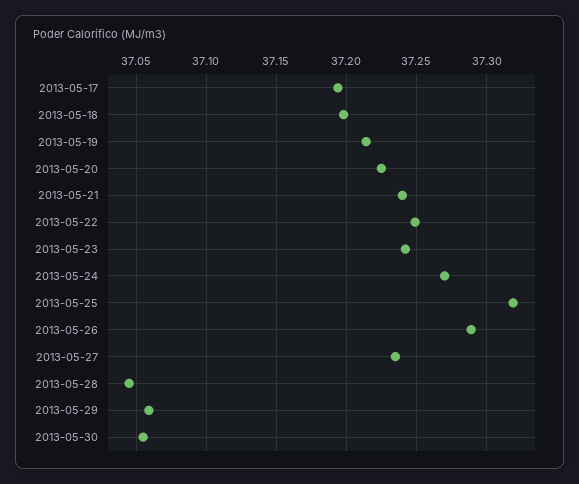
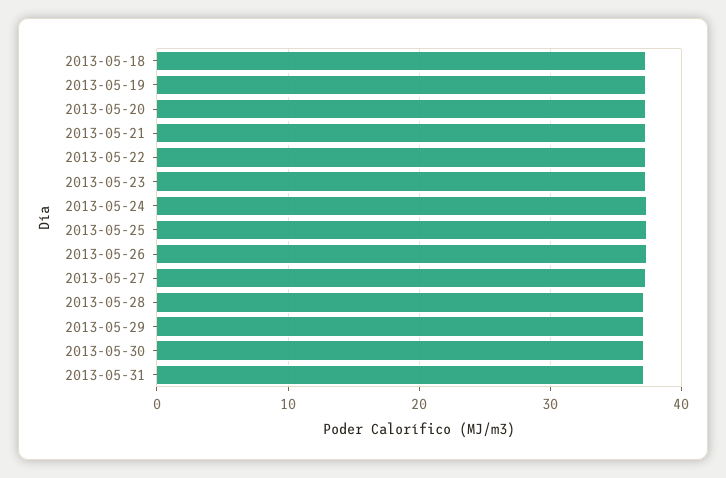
2013-05-17: 37.195 -> none
2013-05-31: none -> 37

